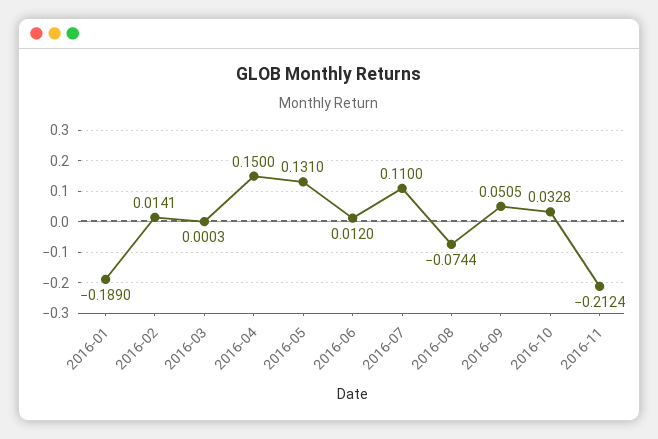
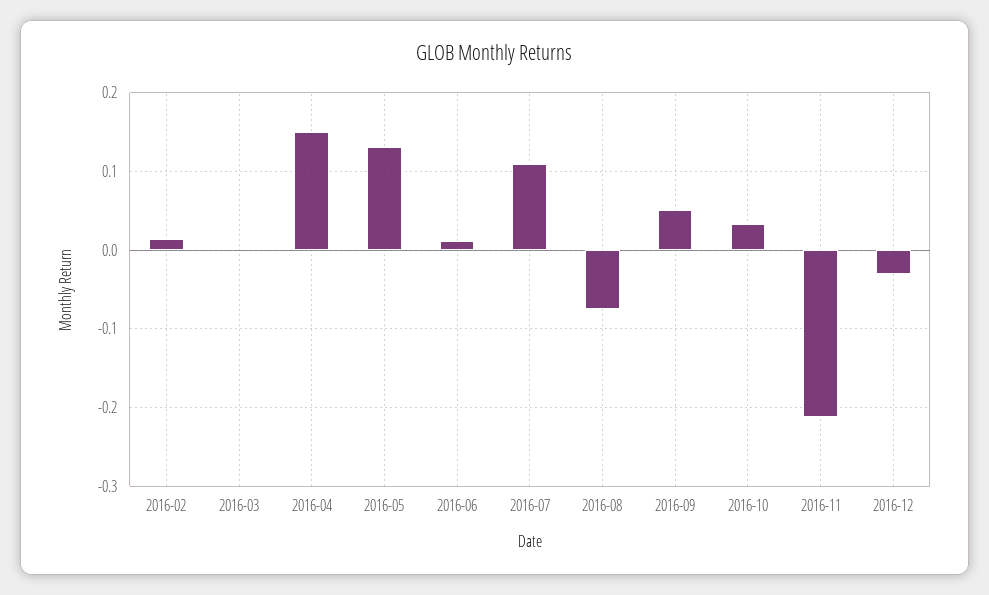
2016-01: -0.189 -> none
2016-12: none -> -0.03

